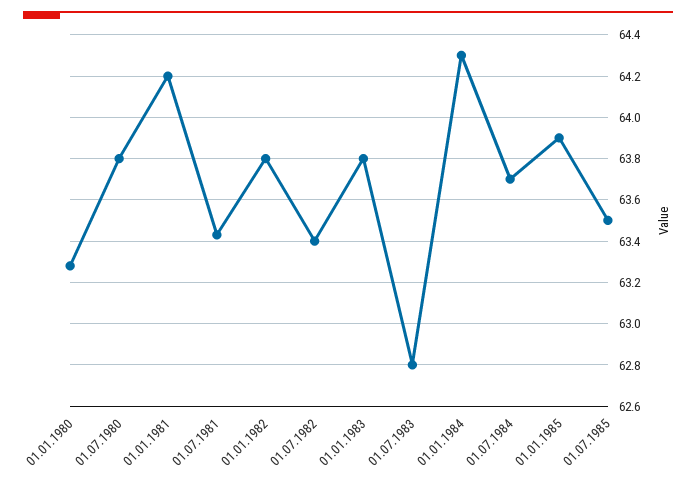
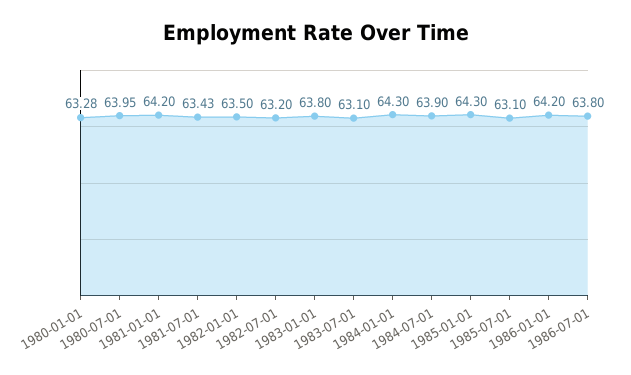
01.07.1980: 63.8 -> 63.95
01.01.1982: 63.8 -> 63.5
01.07.1982: 63.4 -> 63.2
01.07.1983: 62.8 -> 63.1
01.07.1984: 63.7 -> 63.9
01.01.1985: 63.9 -> 64.3
01.07.1985: 63.5 -> 63.1
1986-01-01: none -> 64.2
1986-07-01: none -> 63.8

